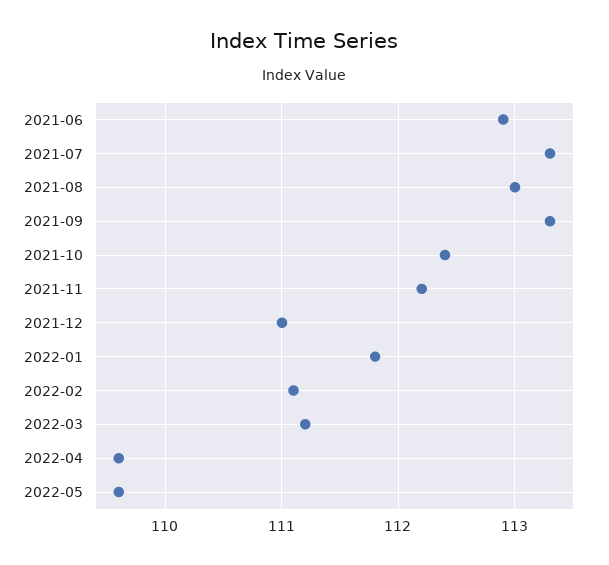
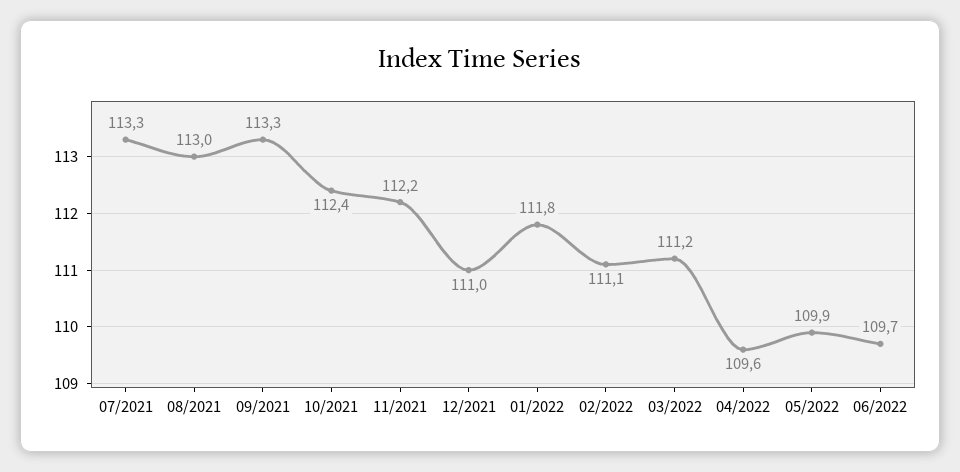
2021-06: 112.9 -> none
2022-05: 109.6 -> 109.9
06/2022: none -> 109.7

